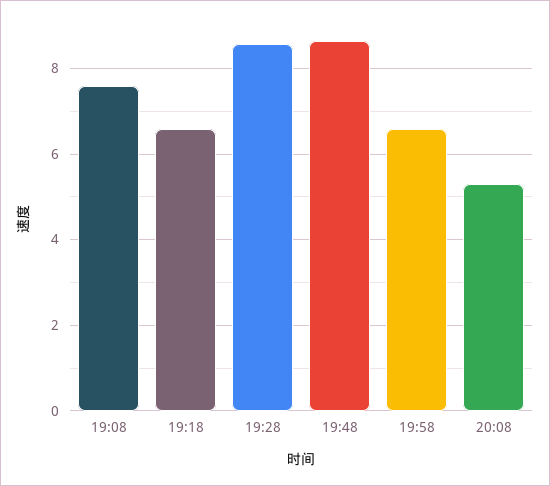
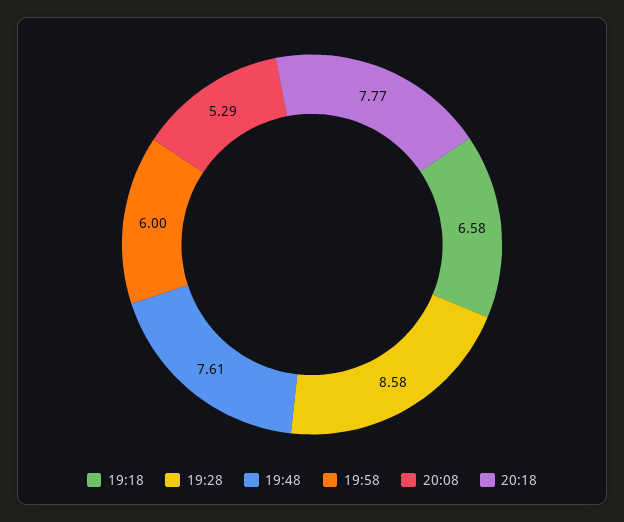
19:08: 7.6 -> none
19:48: 8.6 -> 7.61
19:58: 6.6 -> 6
20:18: none -> 7.77

